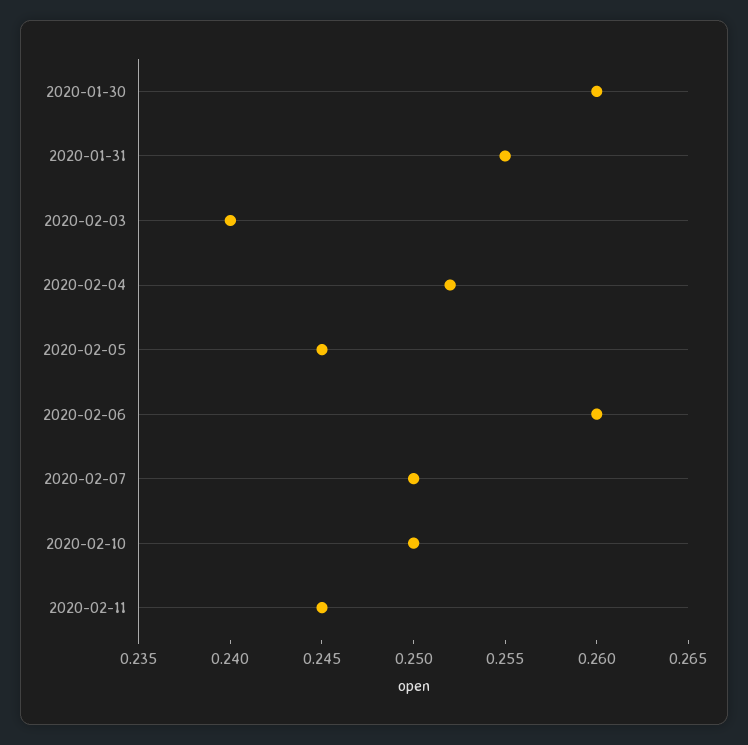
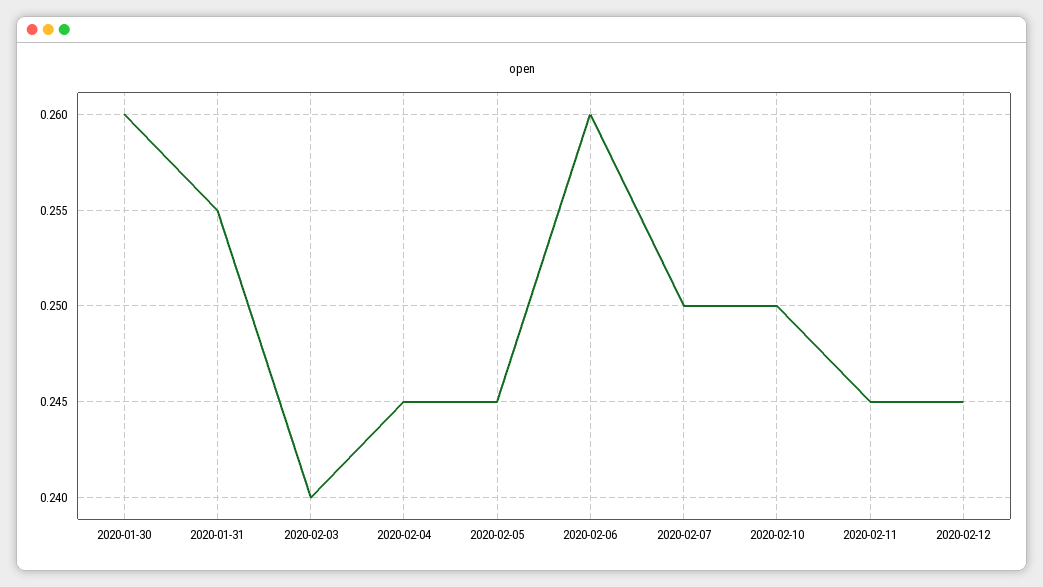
2020-02-04: 0.252 -> 0.245
2020-02-12: none -> 0.245

